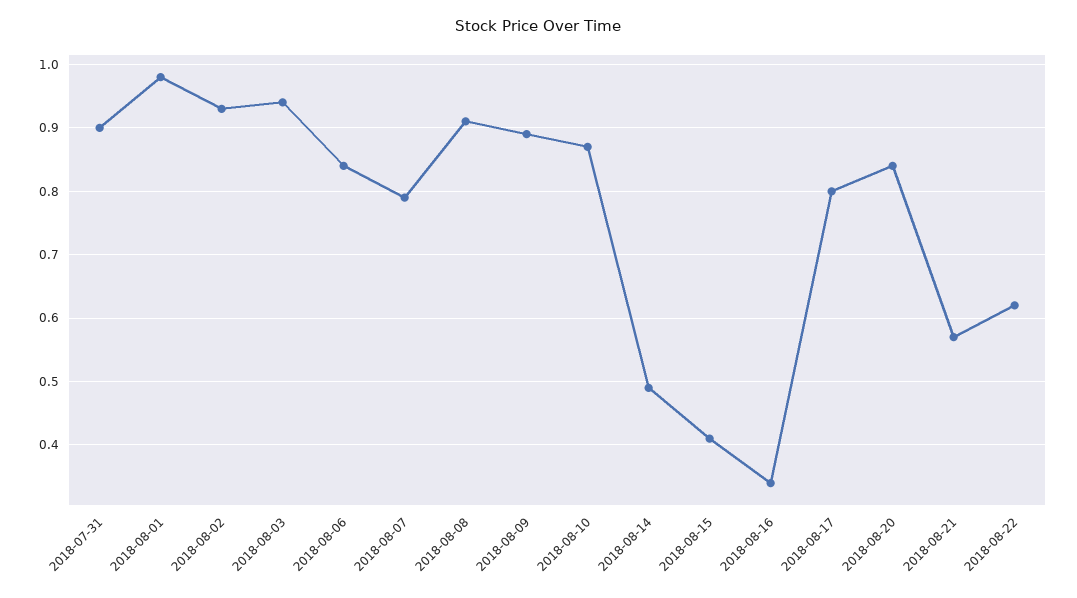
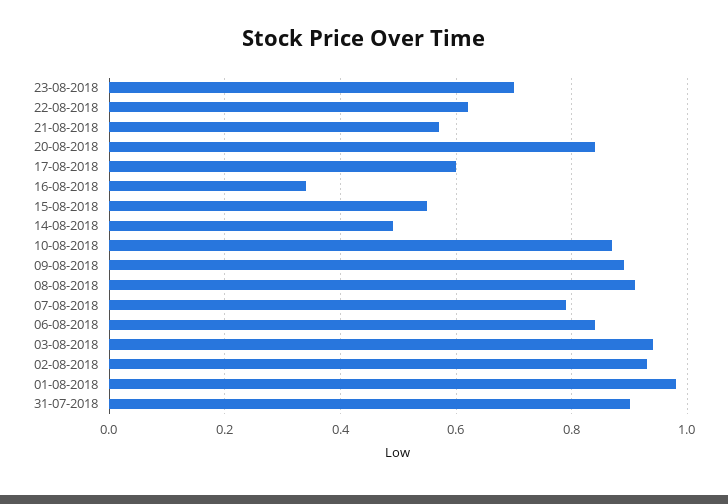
2018-08-15: 0.41 -> 0.55
2018-08-17: 0.8 -> 0.6
23-08-2018: none -> 0.7

